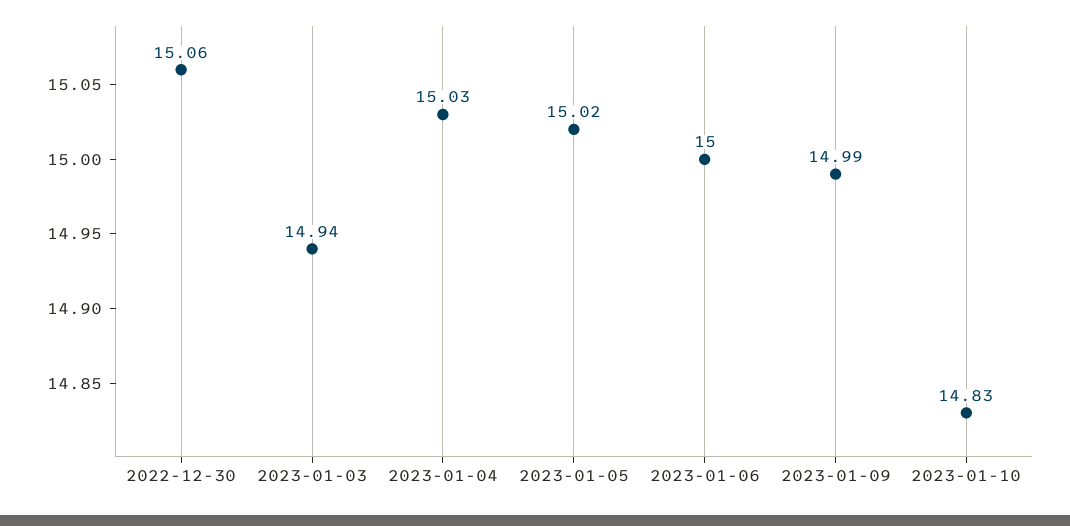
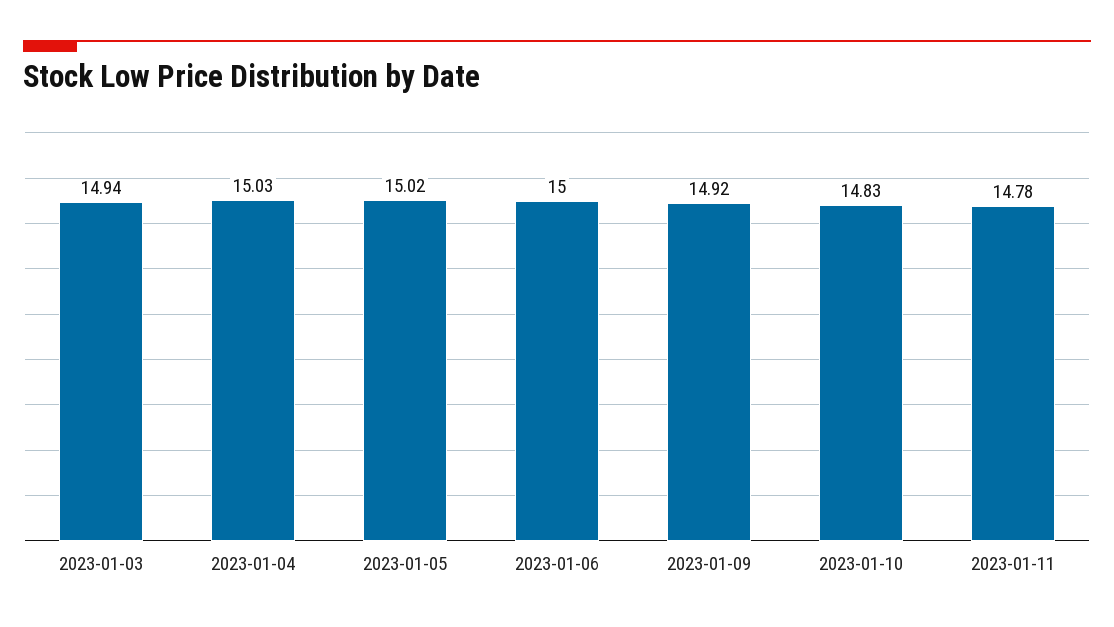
2022-12-30: 15.06 -> none
2023-01-09: 14.99 -> 14.92
2023-01-11: none -> 14.78

